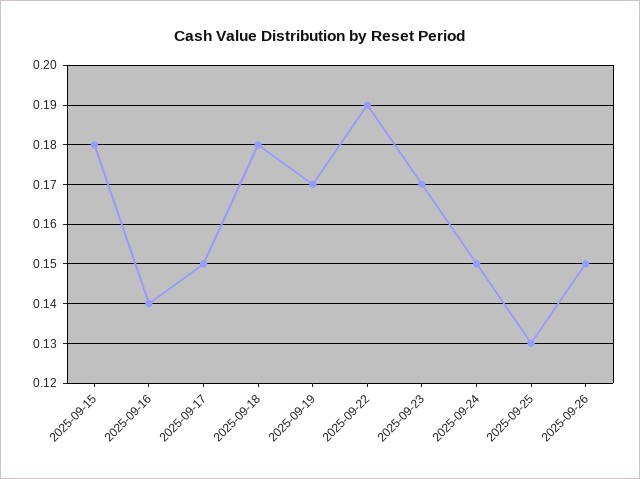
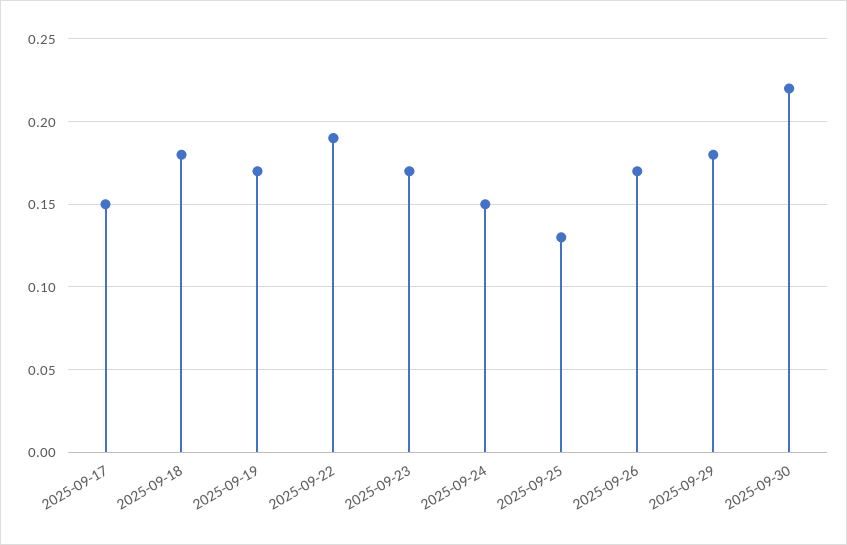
2025-09-15: 0.18 -> none
2025-09-16: 0.14 -> none
2025-09-26: 0.15 -> 0.17
2025-09-29: none -> 0.18
2025-09-30: none -> 0.22

